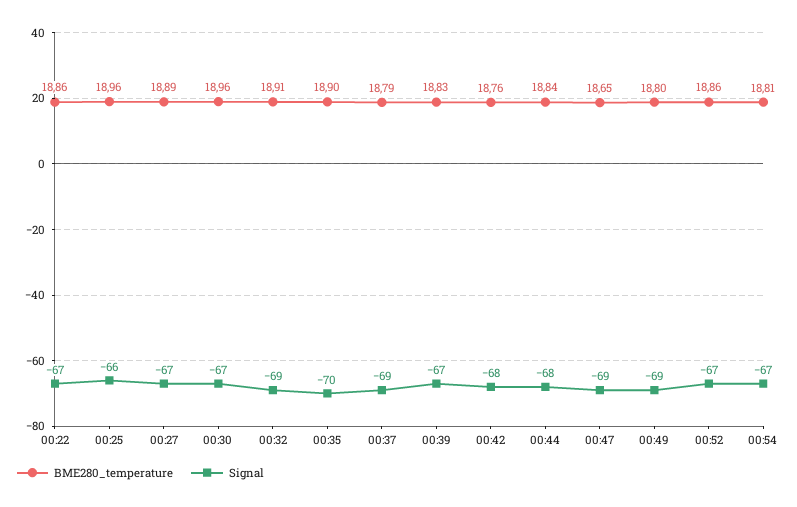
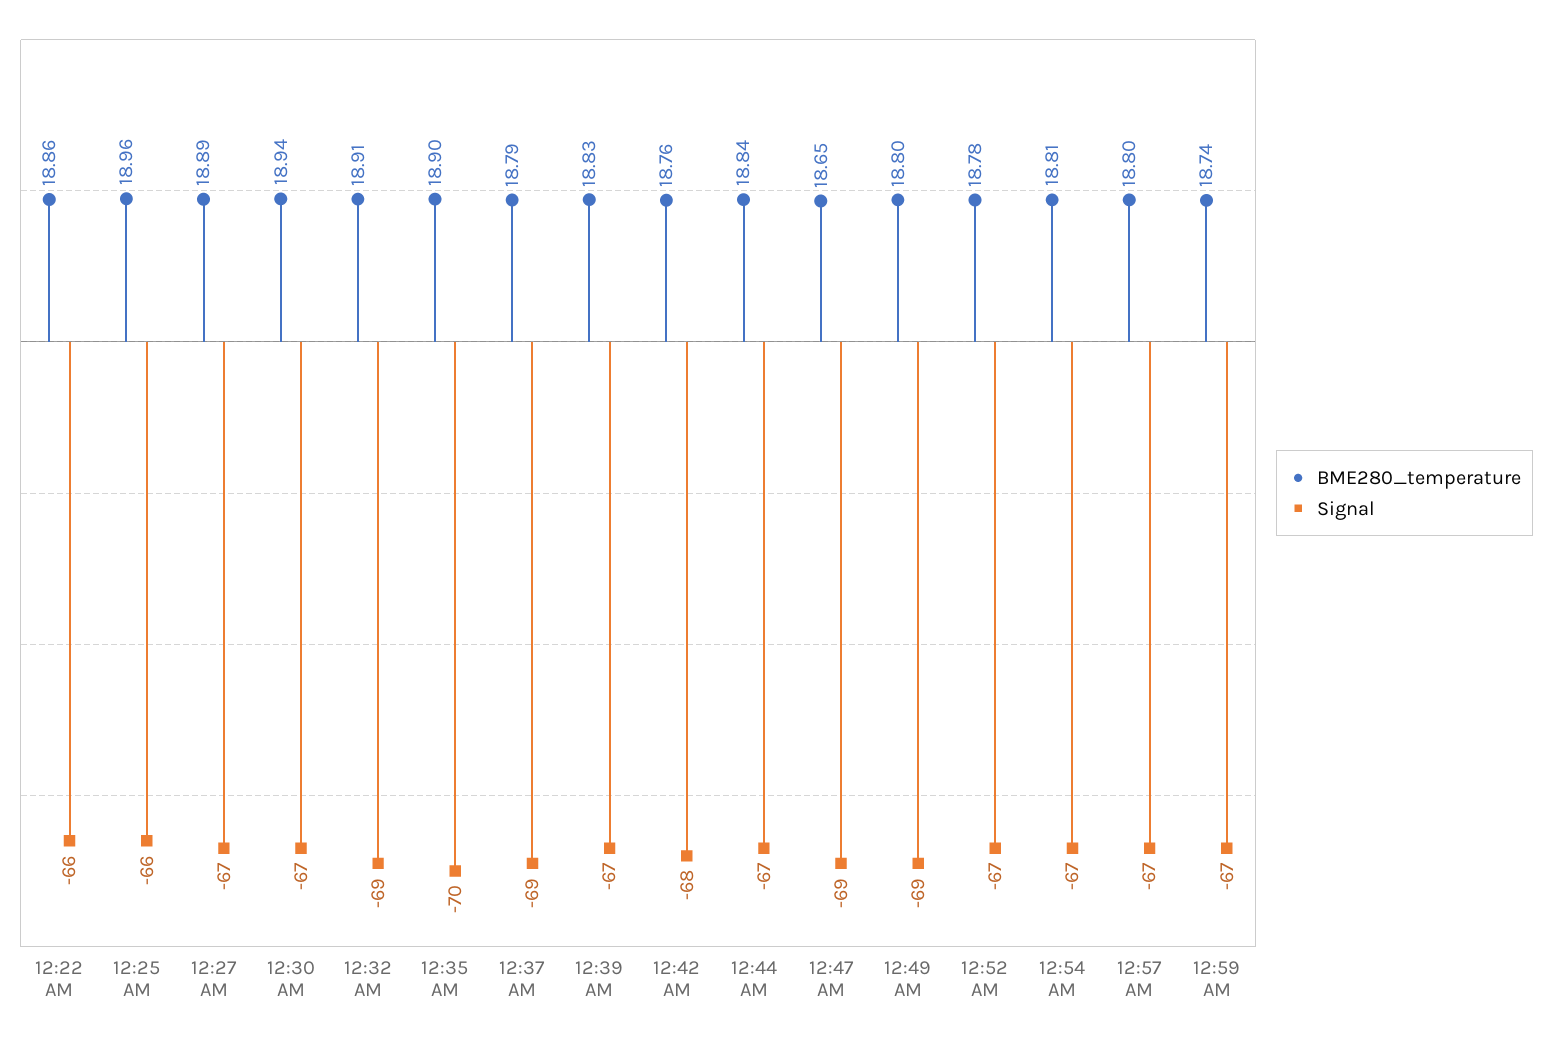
Signal, 00:22: -67 -> -66
BME280_temperature, 00:30: 18.96 -> 18.94
Signal, 00:44: -68 -> -67
BME280_temperature, 00:52: 18.86 -> 18.78
BME280_temperature, 12:57 AM: none -> 18.8
Signal, 12:57 AM: none -> -67
BME280_temperature, 12:59 AM: none -> 18.74
Signal, 12:59 AM: none -> -67

